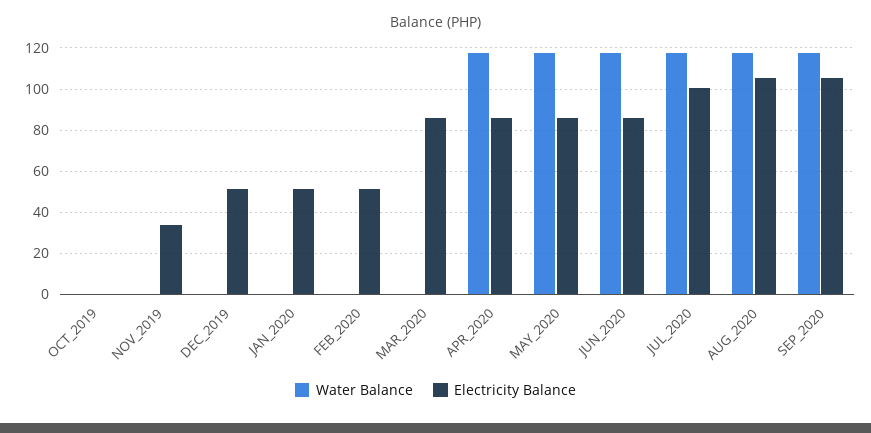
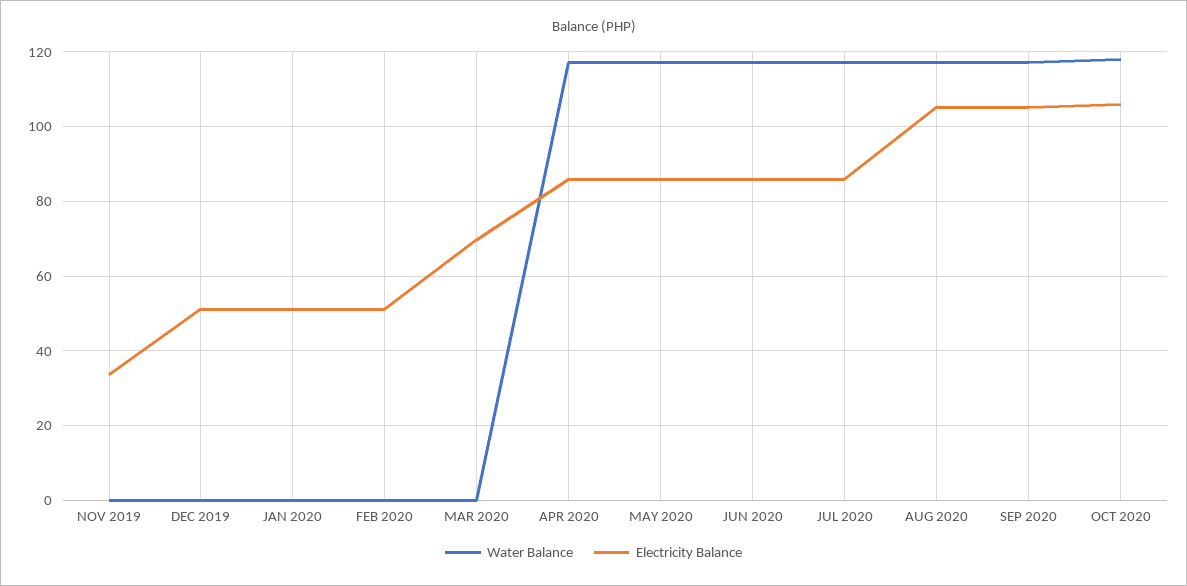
Water Balance, OCT_2019: 0 -> none
Electricity Balance, OCT_2019: 0 -> none
Electricity Balance, MAR_2020: 85 -> 70
Electricity Balance, JUL_2020: 100 -> 86
Water Balance, OCT 2020: none -> 118
Electricity Balance, OCT 2020: none -> 106

